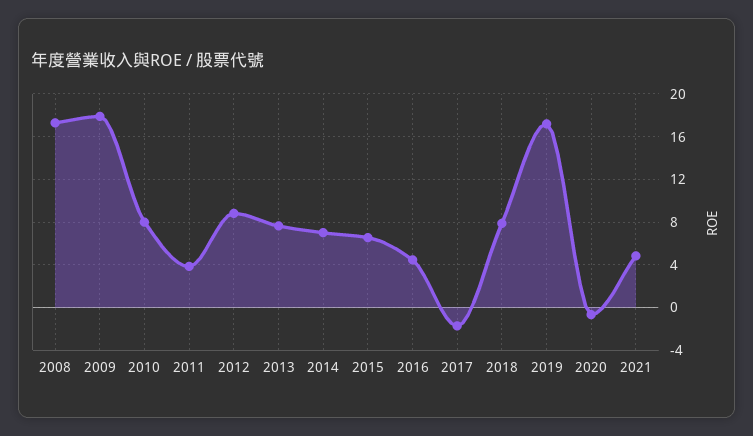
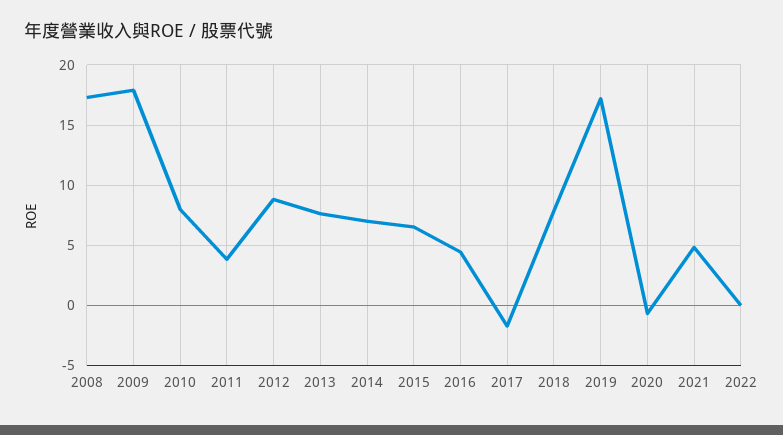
2022: none -> 0

